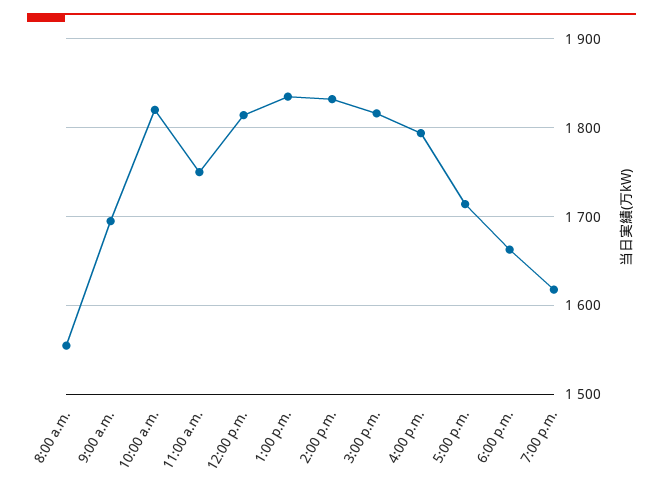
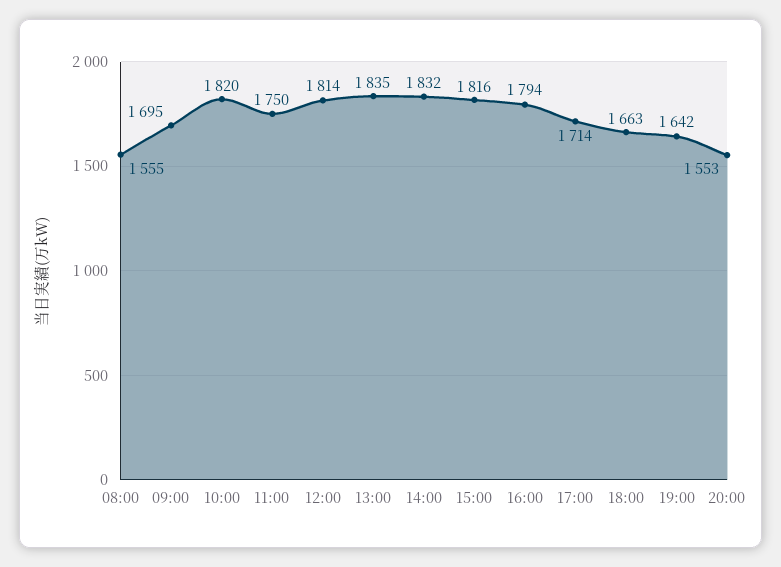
7:00 p.m.: 1620 -> 1642
20:00: none -> 1553

